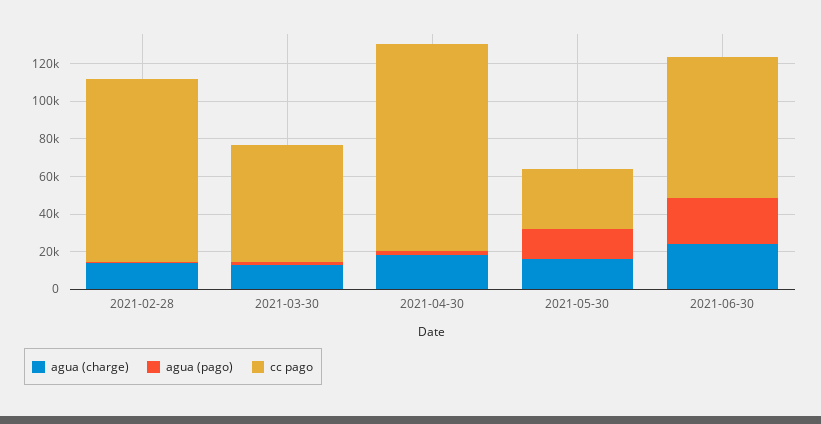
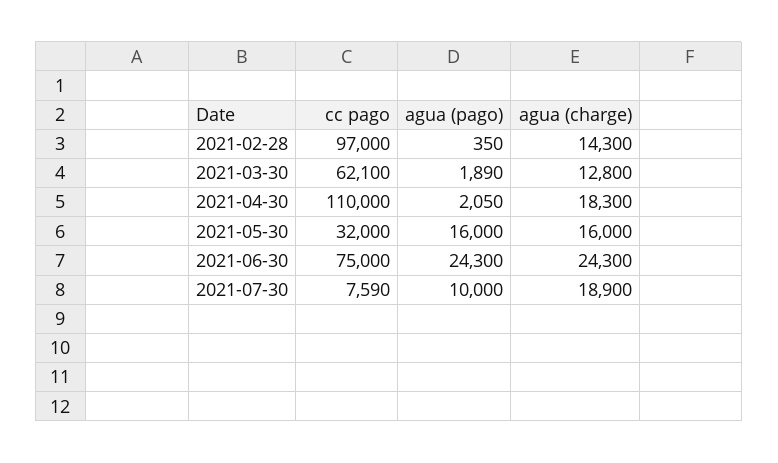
cc pago, 2021-07-30: none -> 7590
agua (pago), 2021-07-30: none -> 10000
agua (charge), 2021-07-30: none -> 18900

